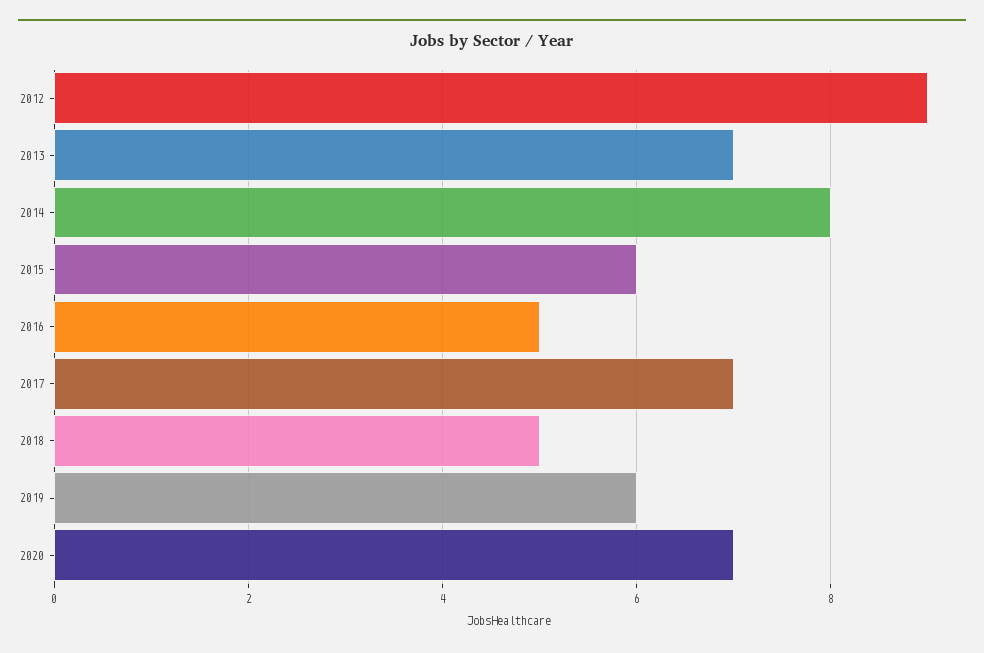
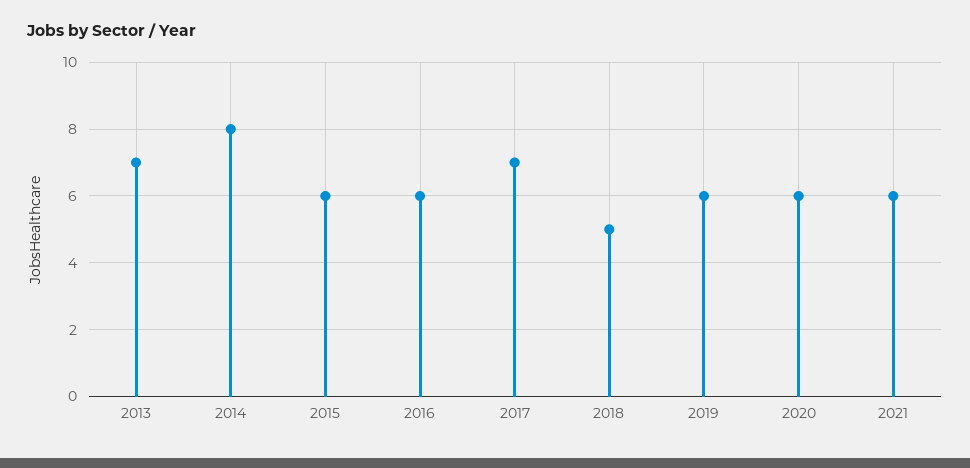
2012: 9 -> none
2016: 5 -> 6
2020: 7 -> 6
2021: none -> 6

